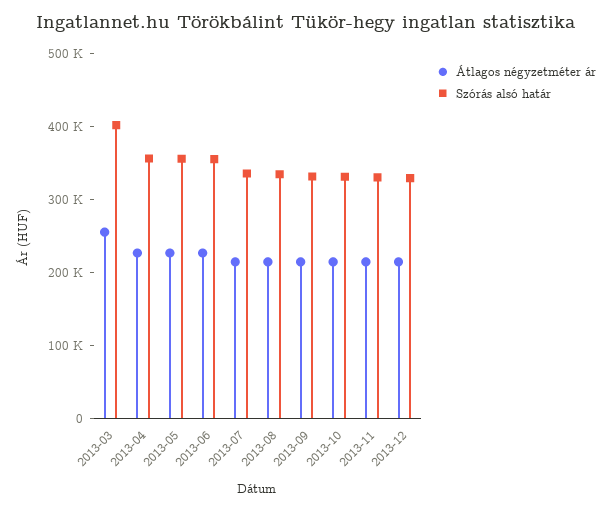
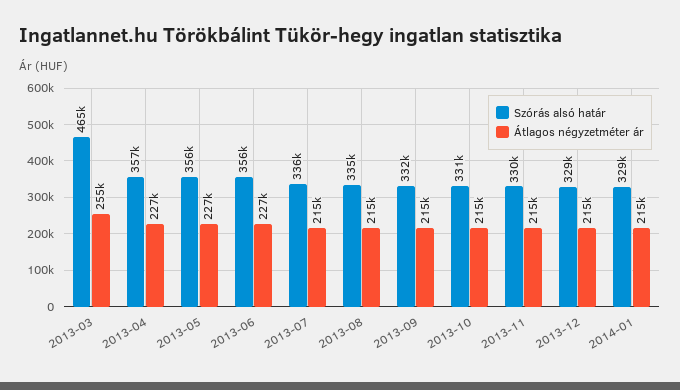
Szórás alsó határ, 2013-03: 400000 -> 465000
Szórás alsó határ, 2014-01: none -> 329000
Átlagos négyzetméter ár, 2014-01: none -> 215000

